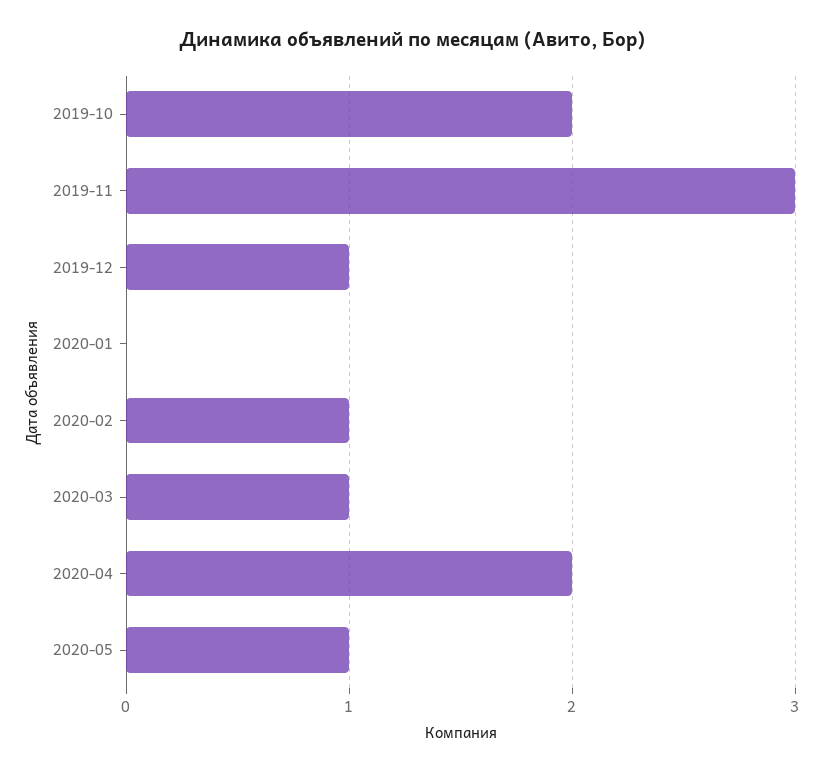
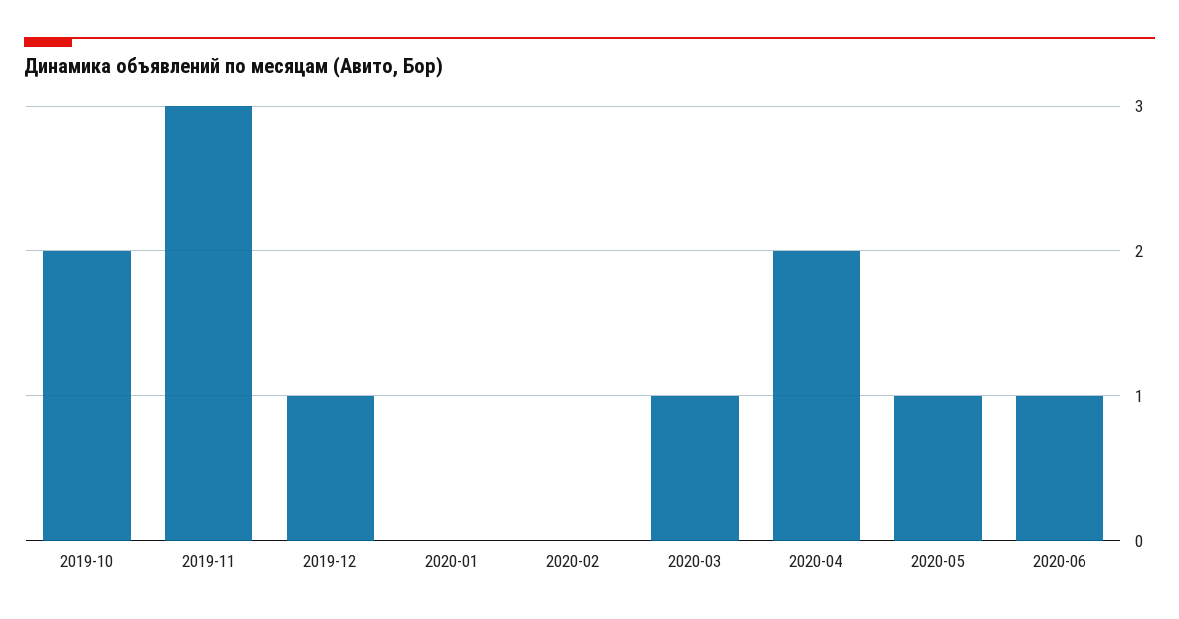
2020-02: 1 -> 0
2020-06: none -> 1

